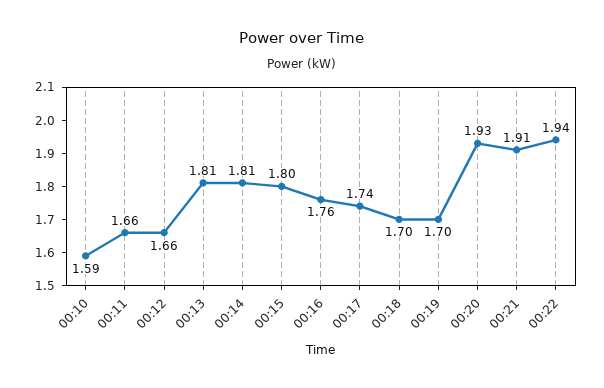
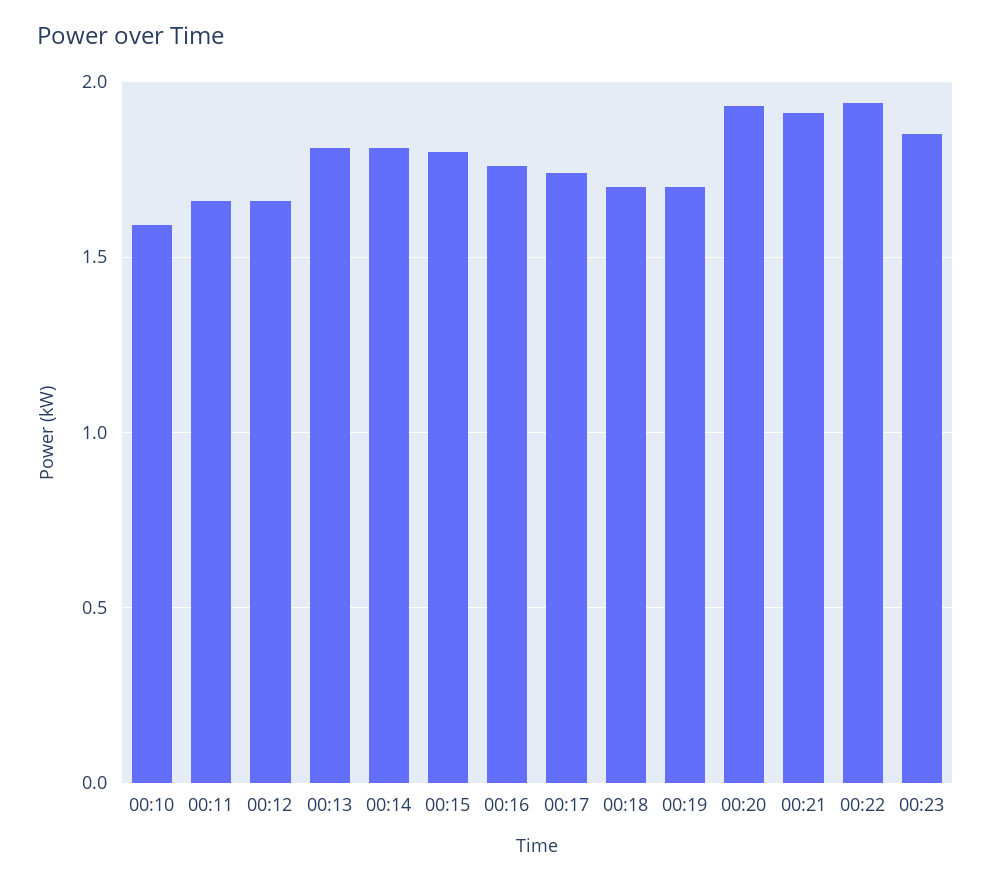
00:23: none -> 1.85

